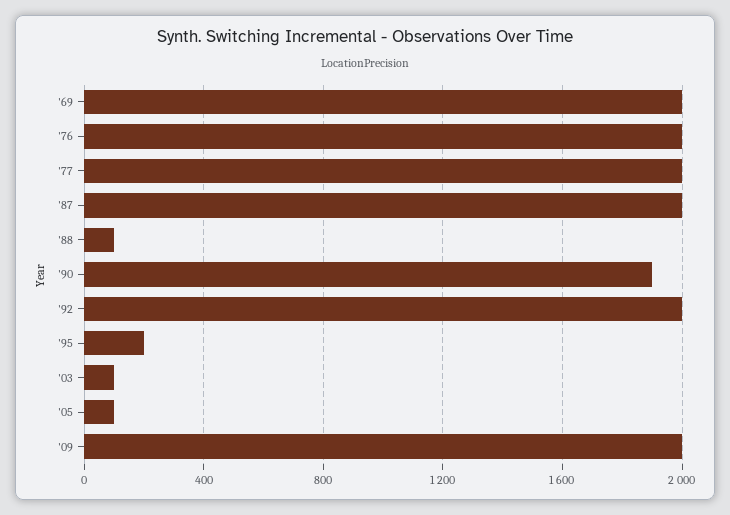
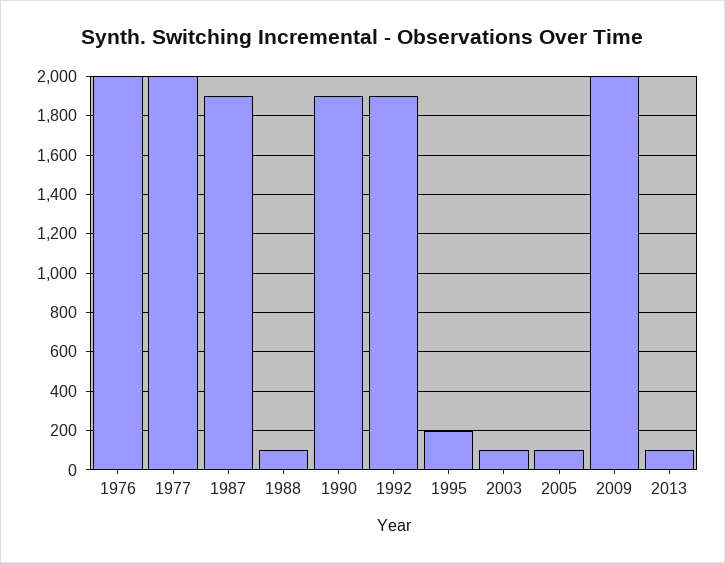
'69: 2000 -> none
'87: 2000 -> 1900
'92: 2000 -> 1900
2013: none -> 100

